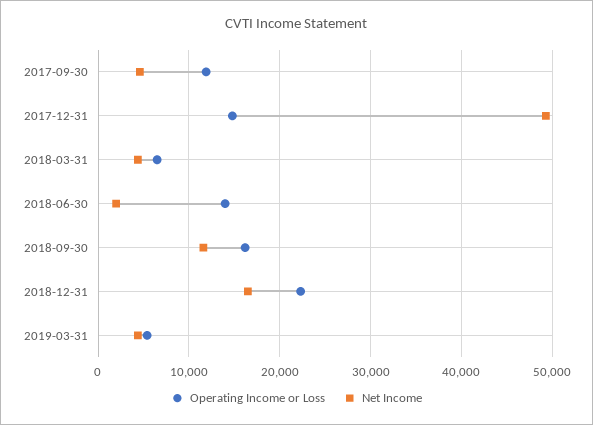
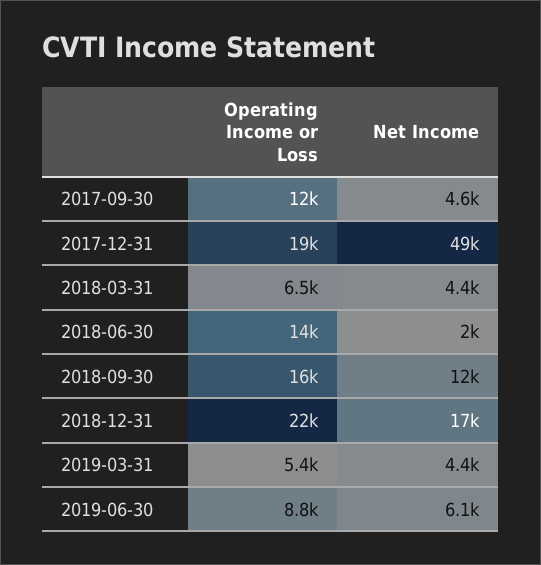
Operating Income or Loss, 2017-12-31: 15000 -> 19000
Operating Income or Loss, 2019-06-30: none -> 8800
Net Income, 2019-06-30: none -> 6100

